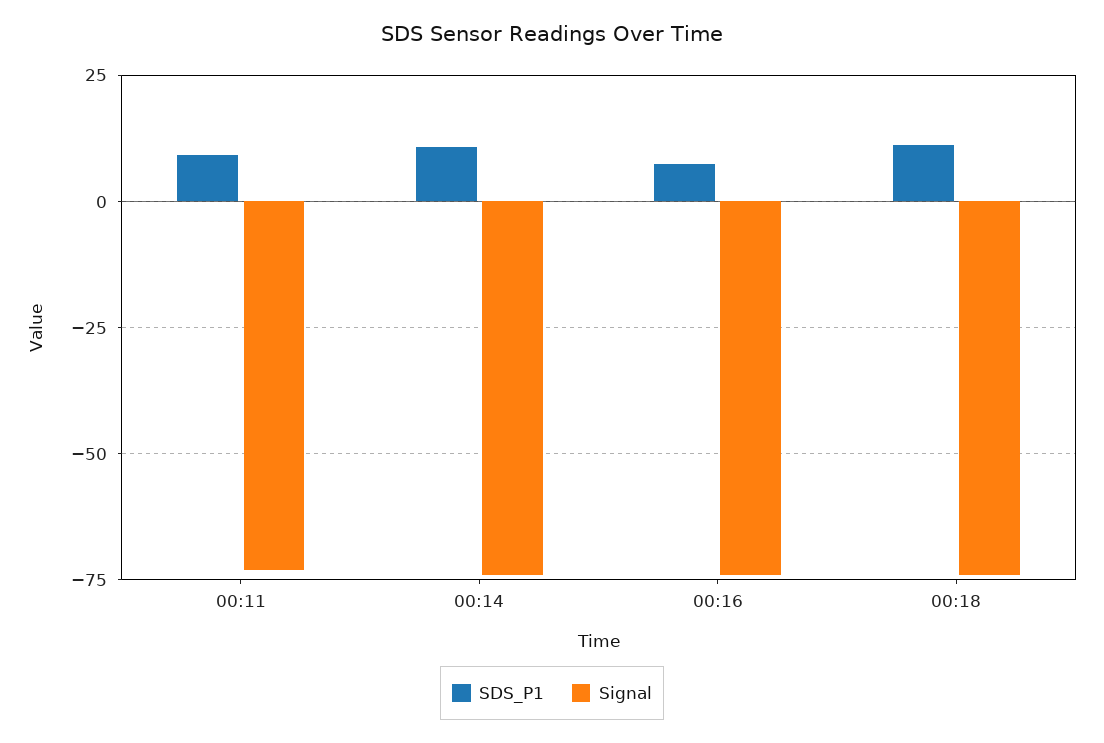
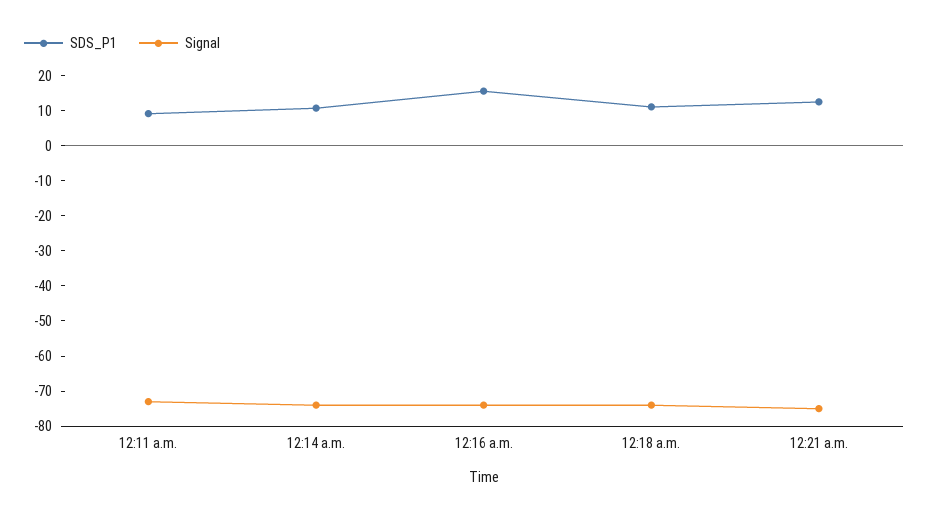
SDS_P1, 00:16: 7.5 -> 15
SDS_P1, 12:21 a.m.: none -> 12.5
Signal, 12:21 a.m.: none -> -75

